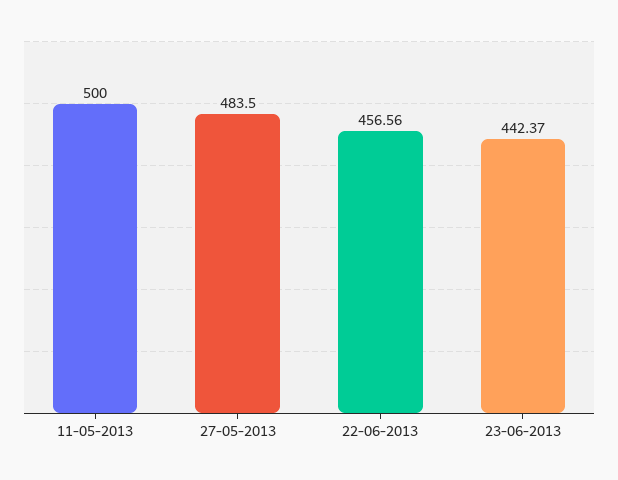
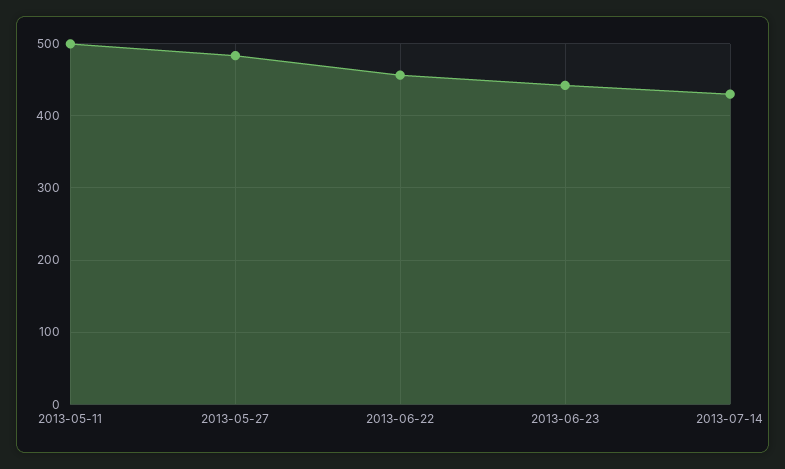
2013-07-14: none -> 430

